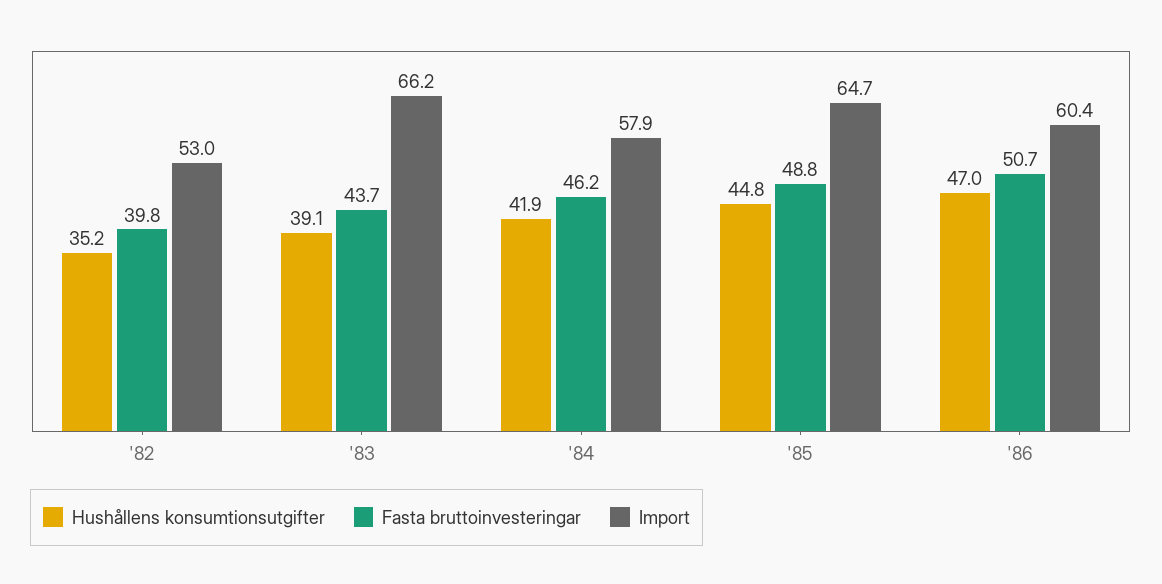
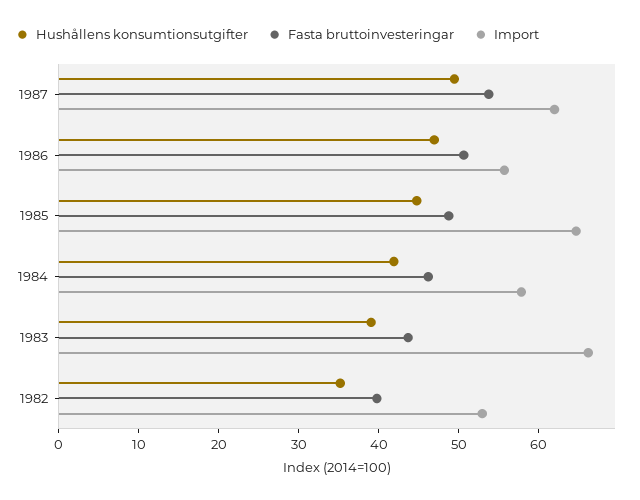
Import, '86: 60.4 -> 56
Hushållens konsumtionsutgifter, 1987: none -> 50
Fasta bruttoinvesteringar, 1987: none -> 54
Import, 1987: none -> 62

